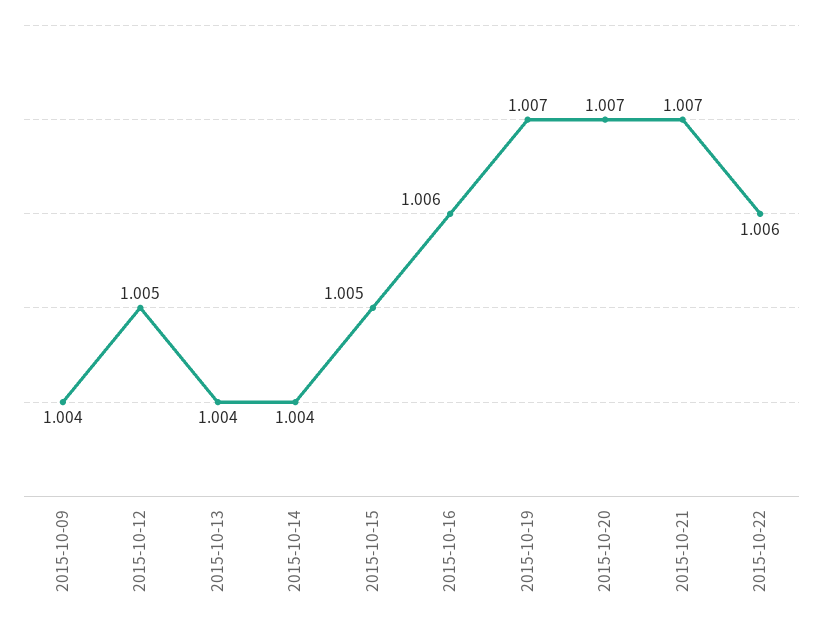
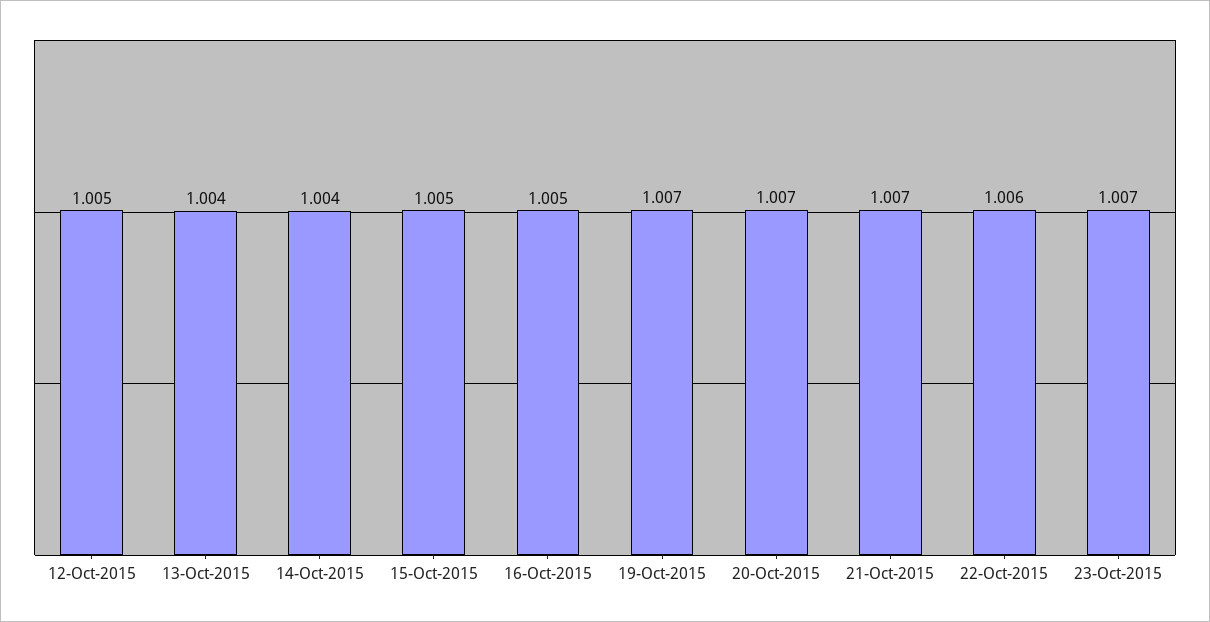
2015-10-09: 1.004 -> none
2015-10-16: 1.006 -> 1.005
23-Oct-2015: none -> 1.007

